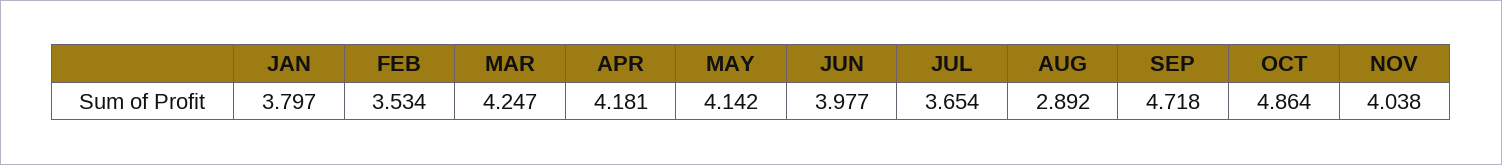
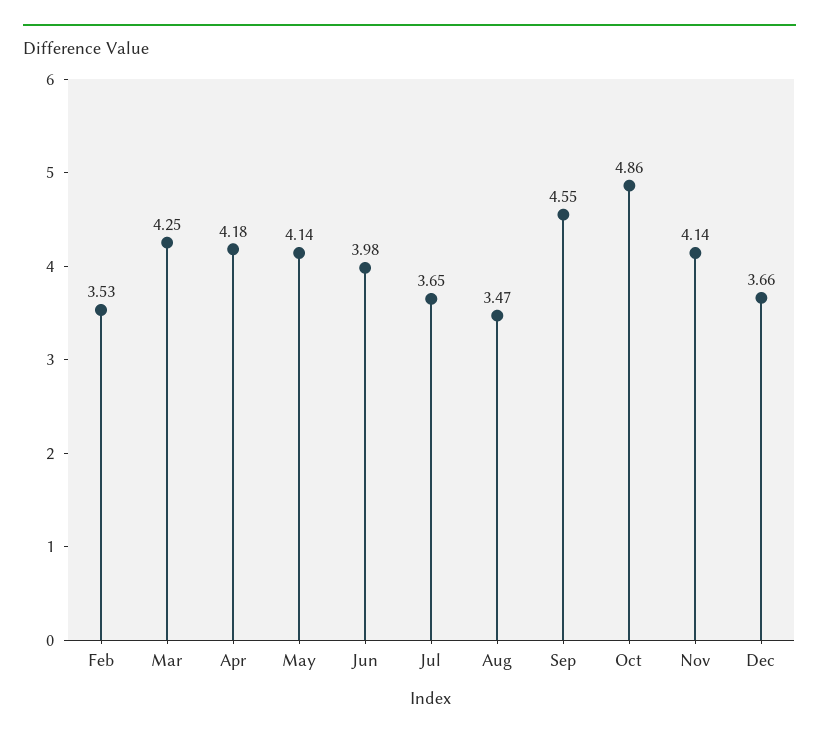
JAN: 3.797 -> none
AUG: 2.892 -> 3.47
SEP: 4.718 -> 4.55
NOV: 4.038 -> 4.14
Dec: none -> 3.66

